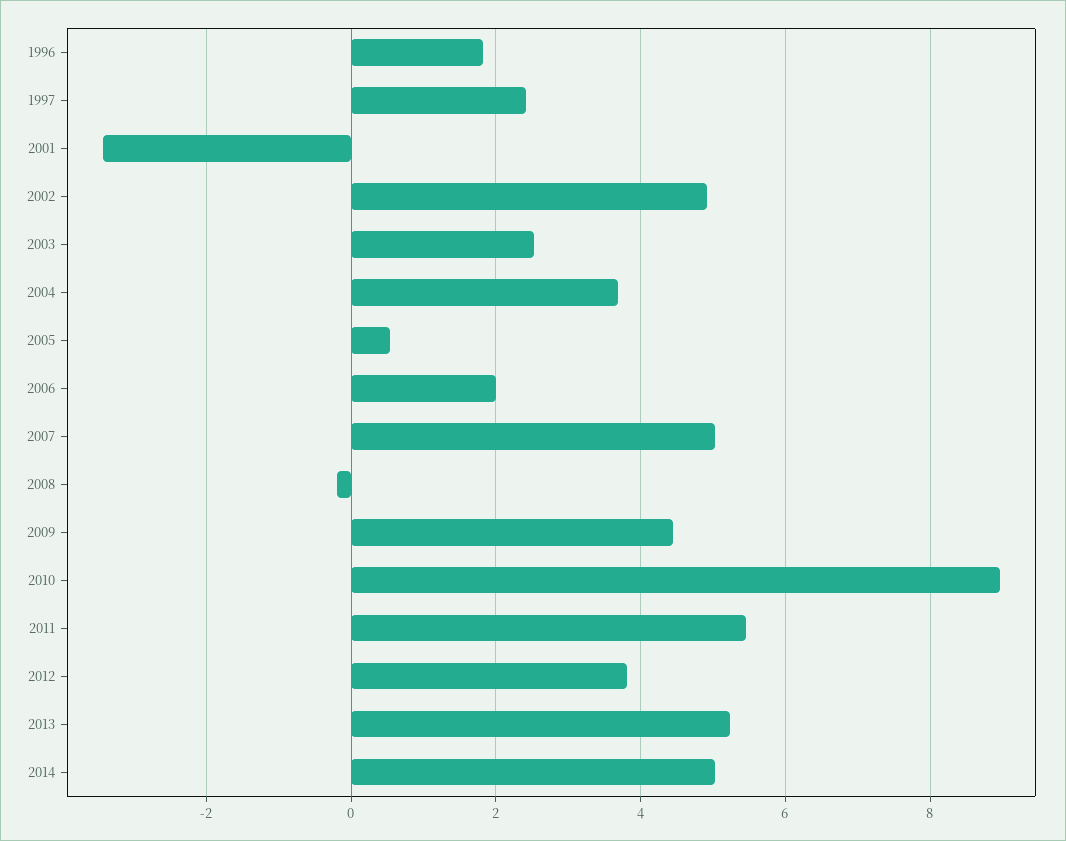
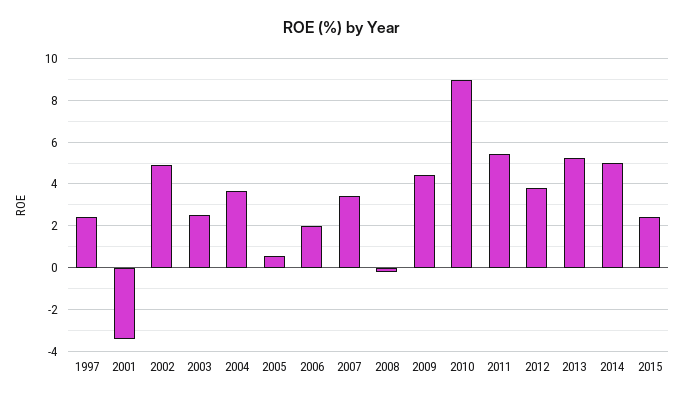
1996: 1.8 -> none
2007: 5 -> 3.5
2015: none -> 2.5

